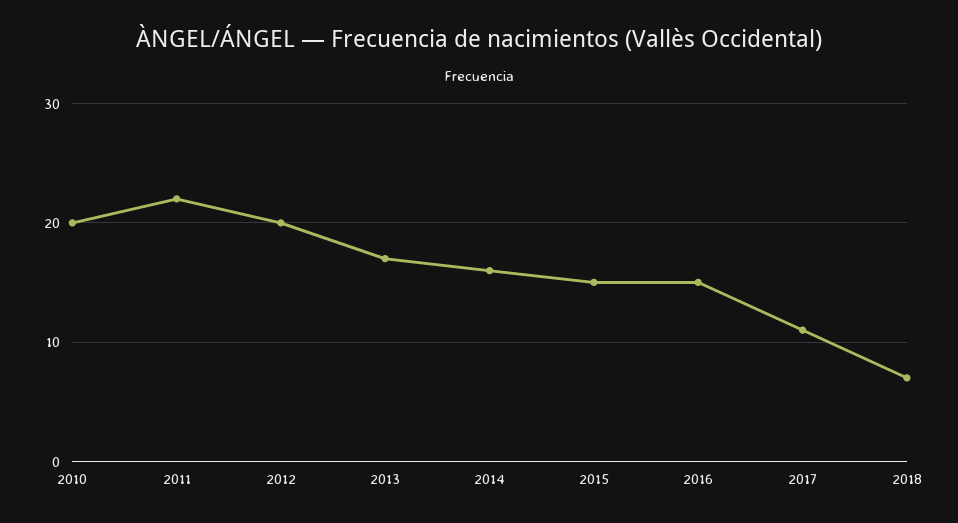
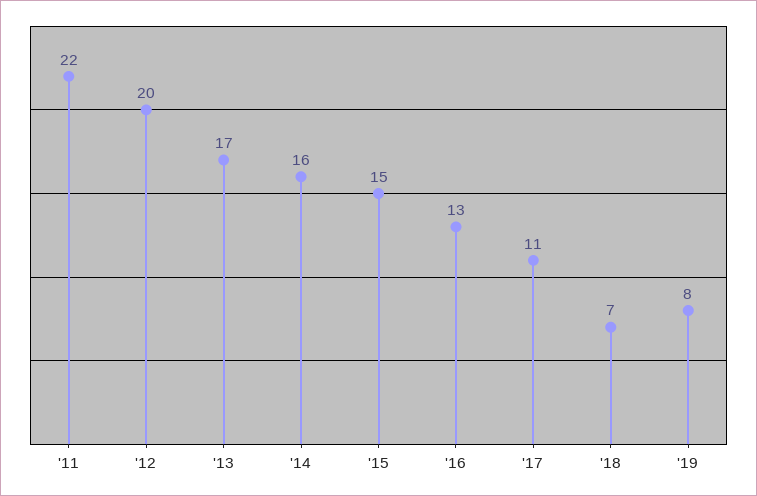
2010: 20 -> none
2016: 15 -> 13
'19: none -> 8

